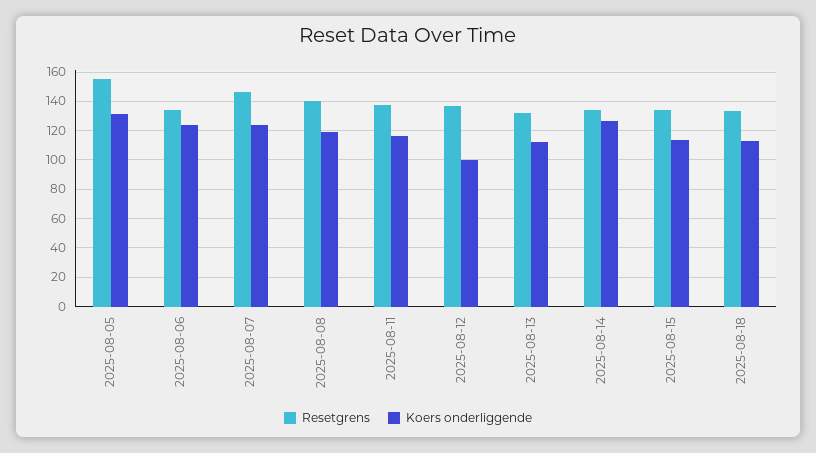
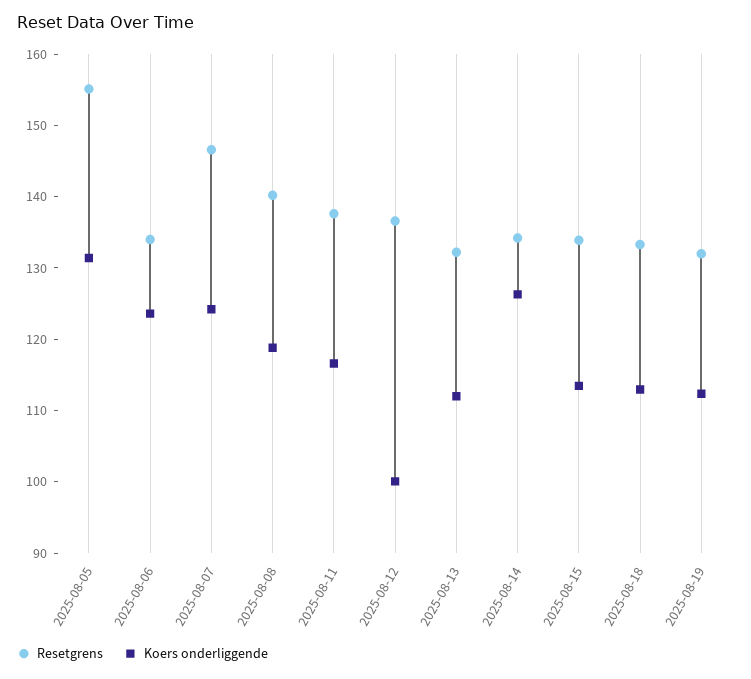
Resetgrens, 2025-08-19: none -> 132
Koers onderliggende, 2025-08-19: none -> 112

